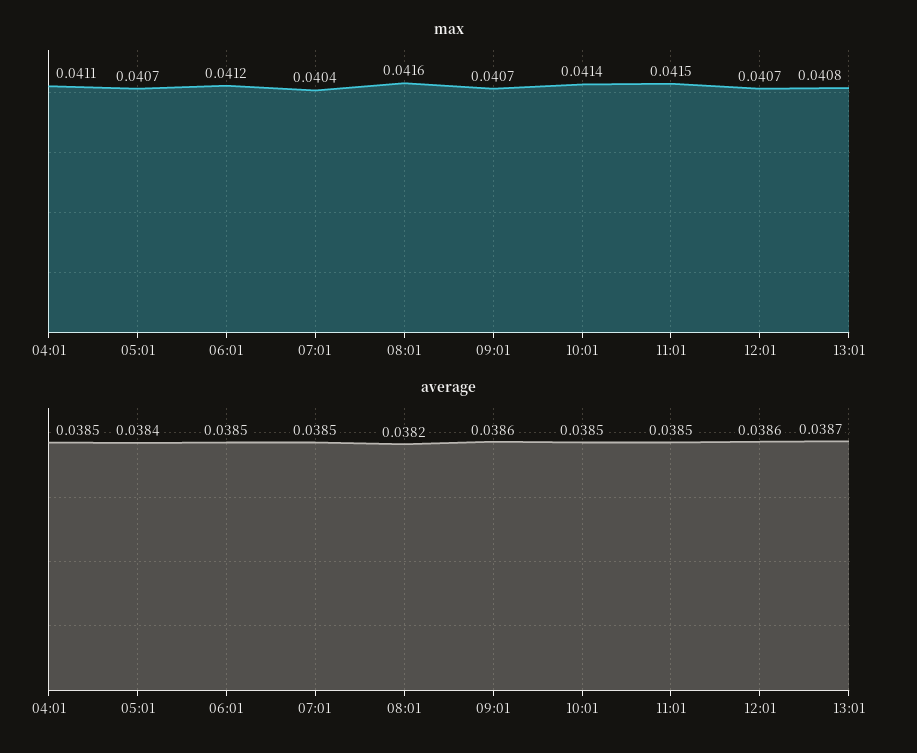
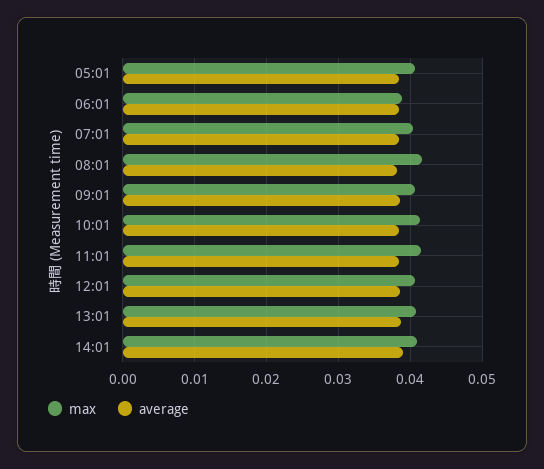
max, 04:01: 0.0411 -> none
max, 06:01: 0.0412 -> 0.039
average, 04:01: 0.0385 -> none
max, 14:01: none -> 0.041
average, 14:01: none -> 0.039

